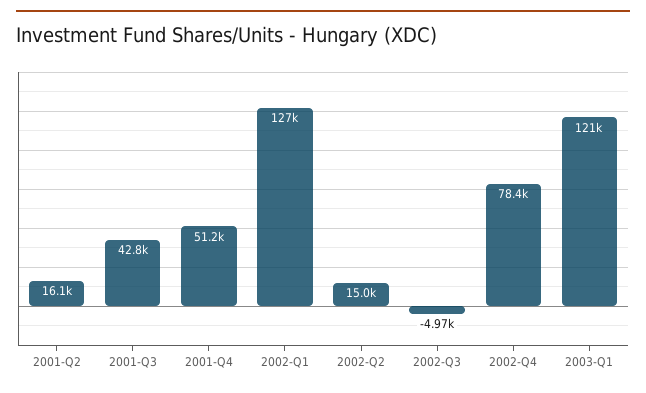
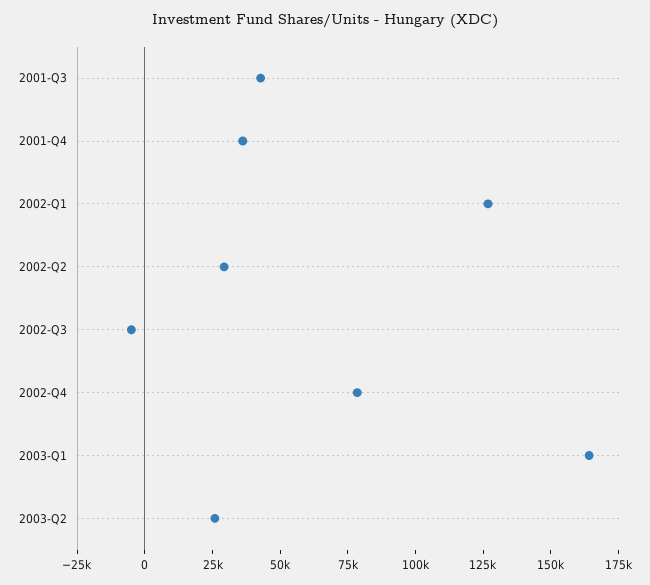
2001-Q2: 16100 -> none
2001-Q4: 51200 -> 35000
2002-Q2: 15000 -> 30000
2003-Q1: 121000 -> 165000
2003-Q2: none -> 25000

